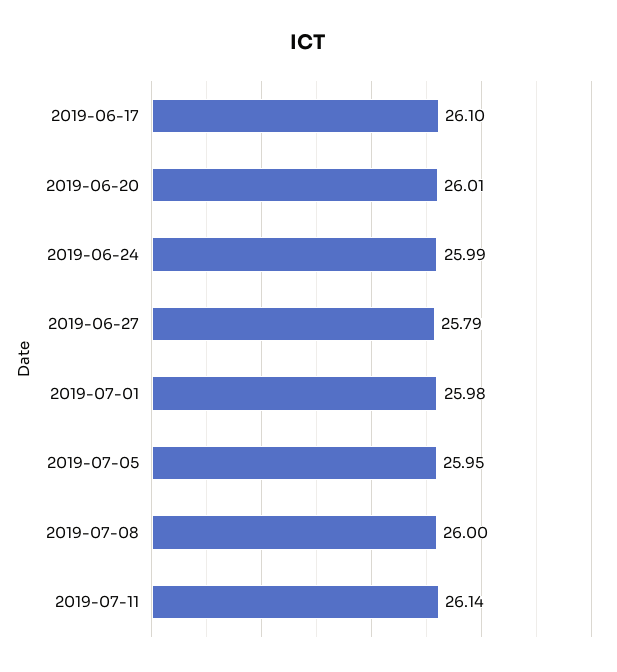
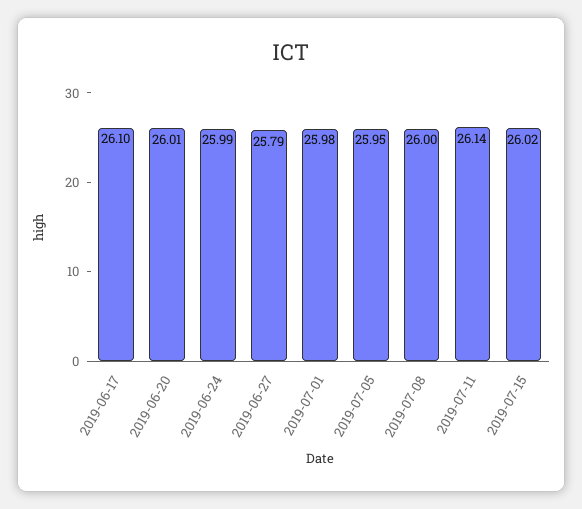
2019-07-15: none -> 26.02

